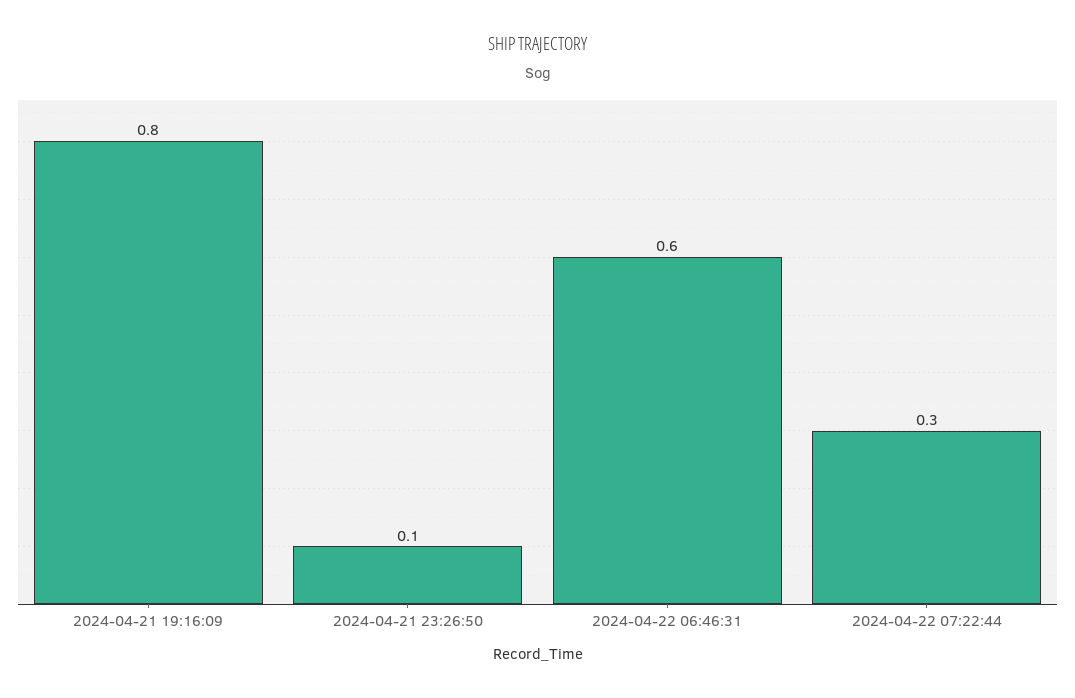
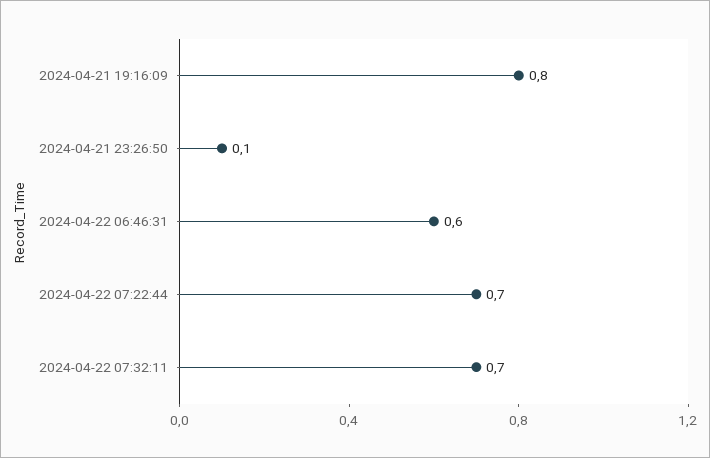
2024-04-22 07:22:44: 0.3 -> 0.7
2024-04-22 07:32:11: none -> 0.7

